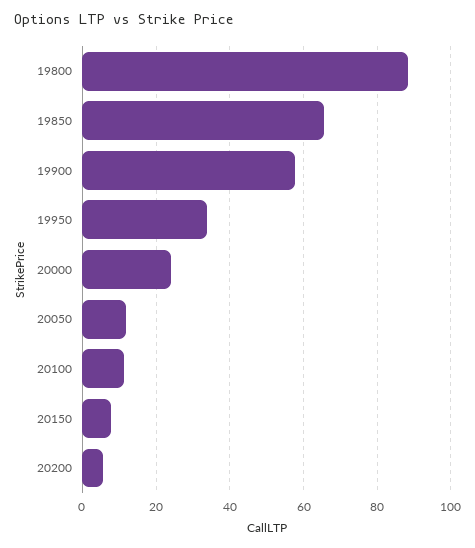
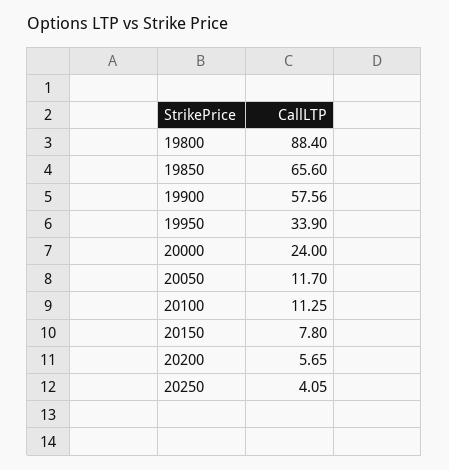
20250: none -> 4.05

